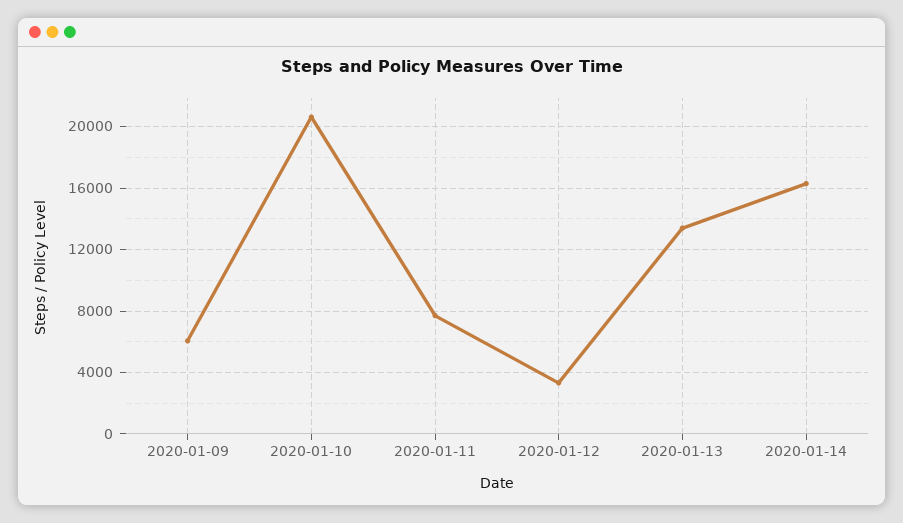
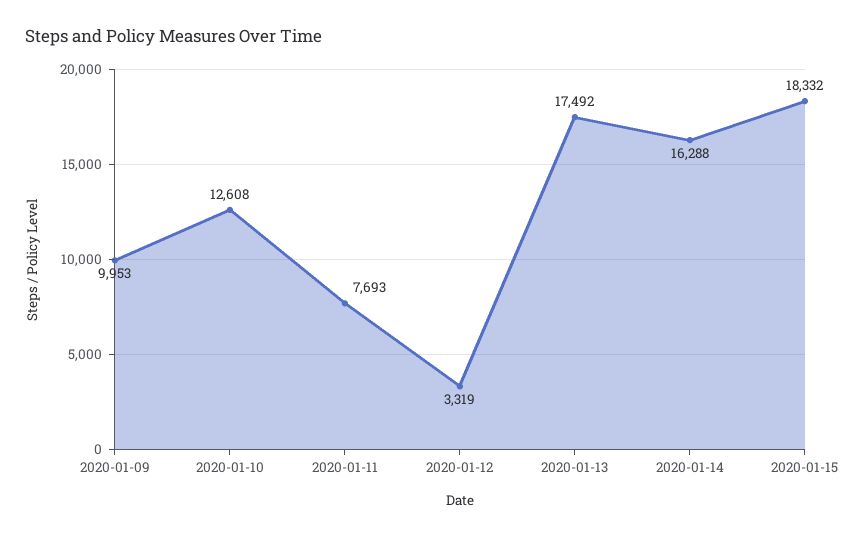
2020-01-09: 6000 -> 9953
2020-01-10: 20500 -> 12608
2020-01-13: 13500 -> 17492
2020-01-15: none -> 18332

